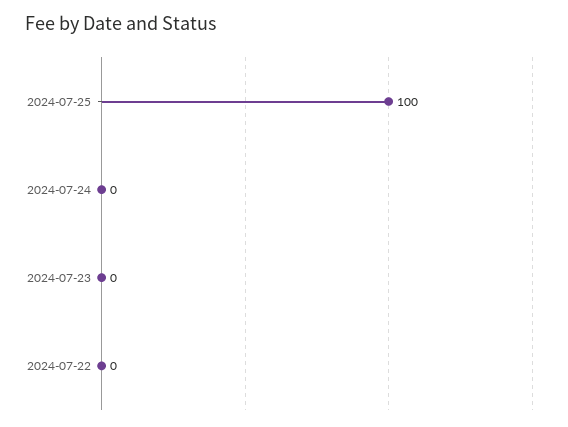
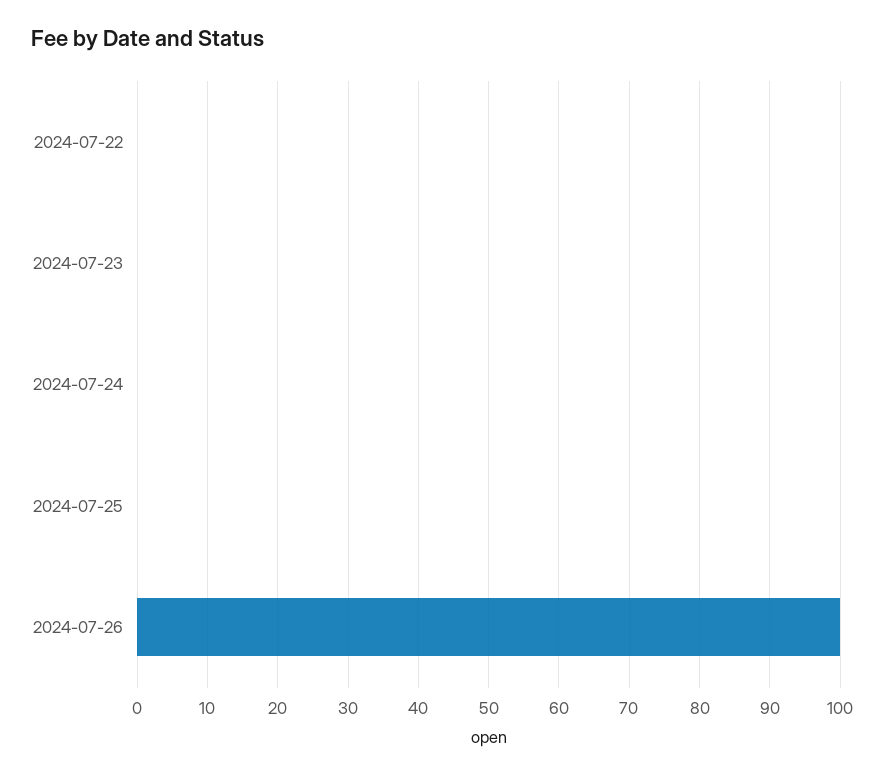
2024-07-25: 100 -> 0
2024-07-26: none -> 100

